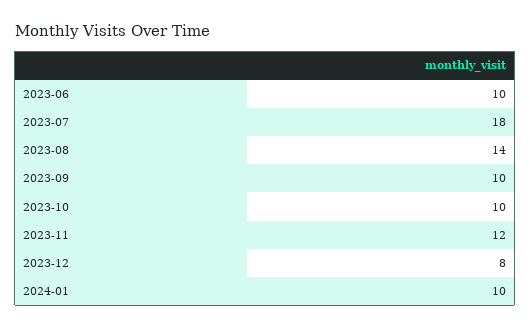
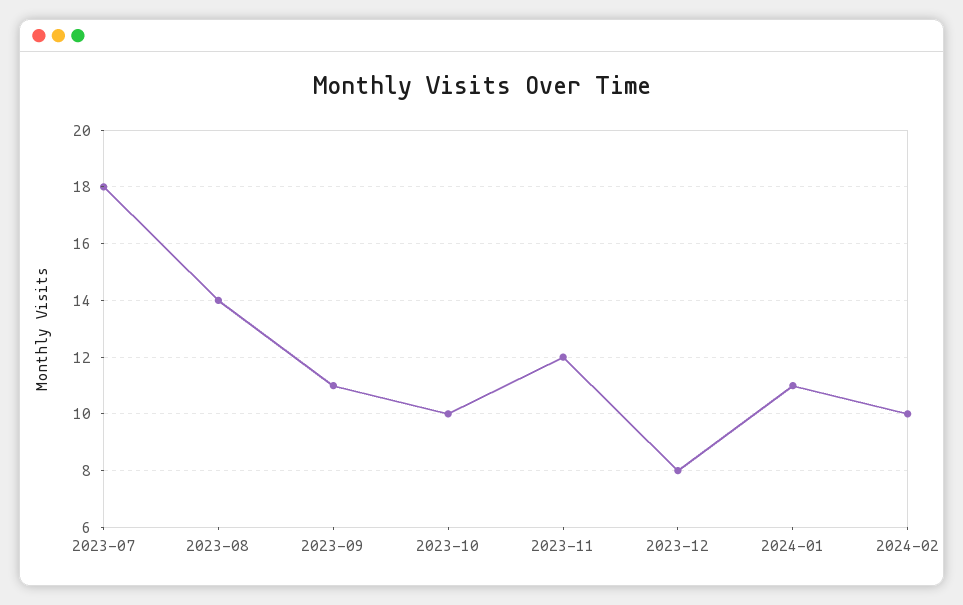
2023-06: 10 -> none
2023-09: 10 -> 11
2024-01: 10 -> 11
2024-02: none -> 10

